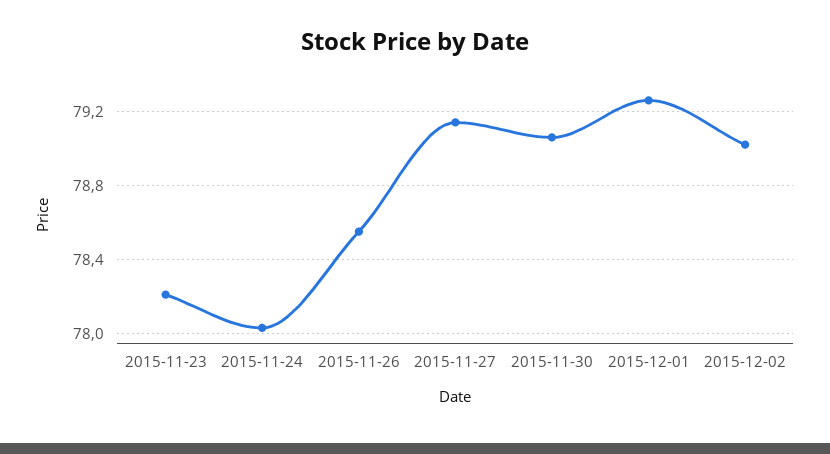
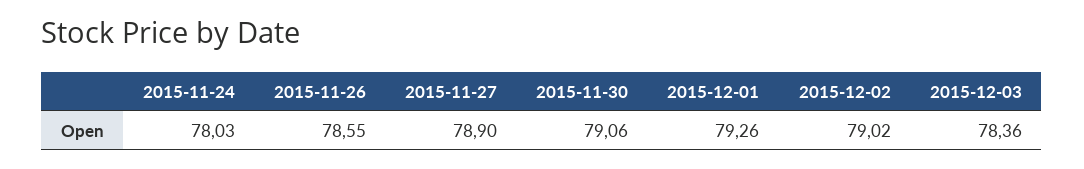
2015-11-23: 78.2 -> none
2015-11-27: 79.15 -> 78.9
2015-12-03: none -> 78.36

